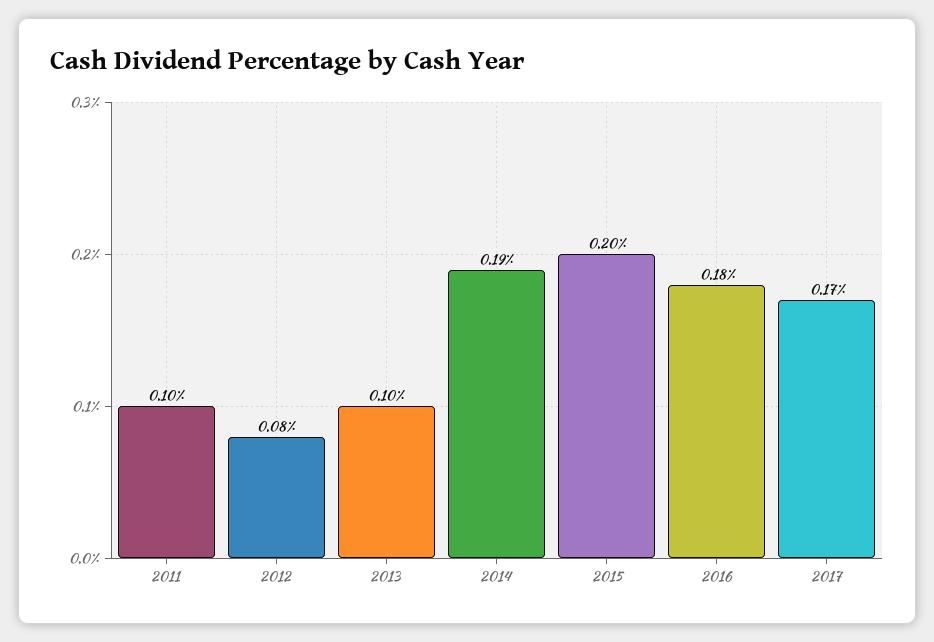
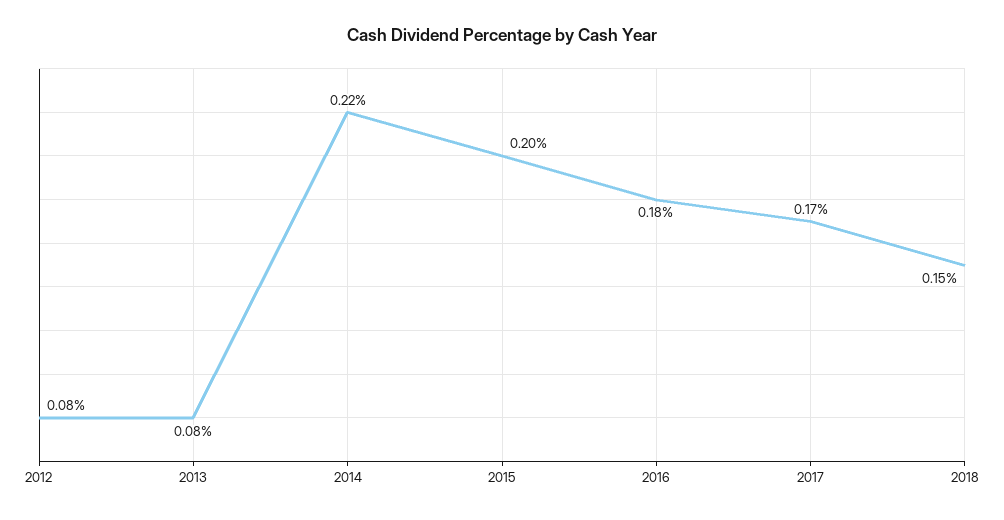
2011: 0.1 -> none
2013: 0.1 -> 0.08
2014: 0.19 -> 0.22
2018: none -> 0.15

